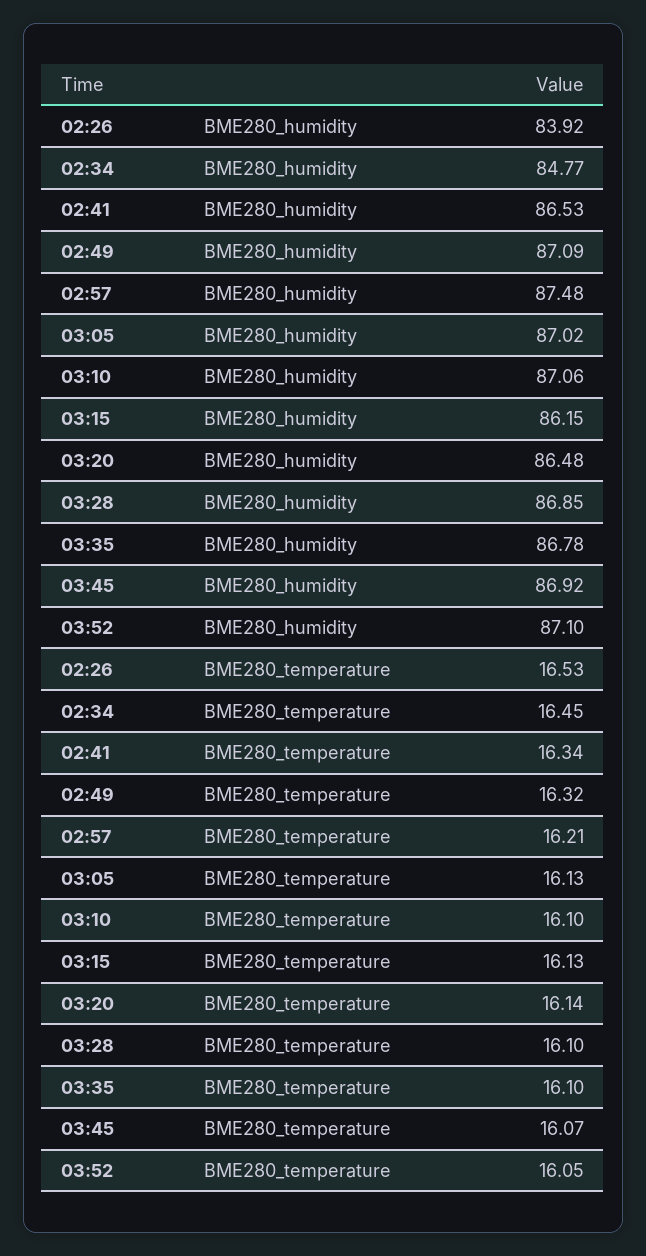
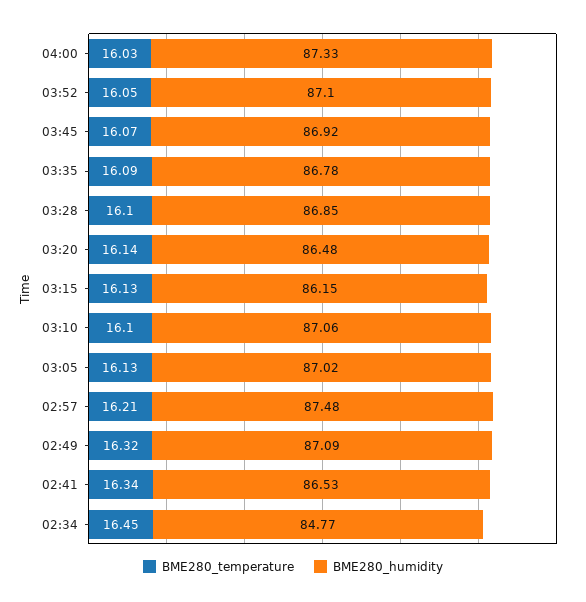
BME280_humidity, 02:26: 83.92 -> none
BME280_temperature, 02:26: 16.53 -> none
BME280_temperature, 03:35: 16.1 -> 16.09
BME280_temperature, 04:00: none -> 16.03
BME280_humidity, 04:00: none -> 87.33

